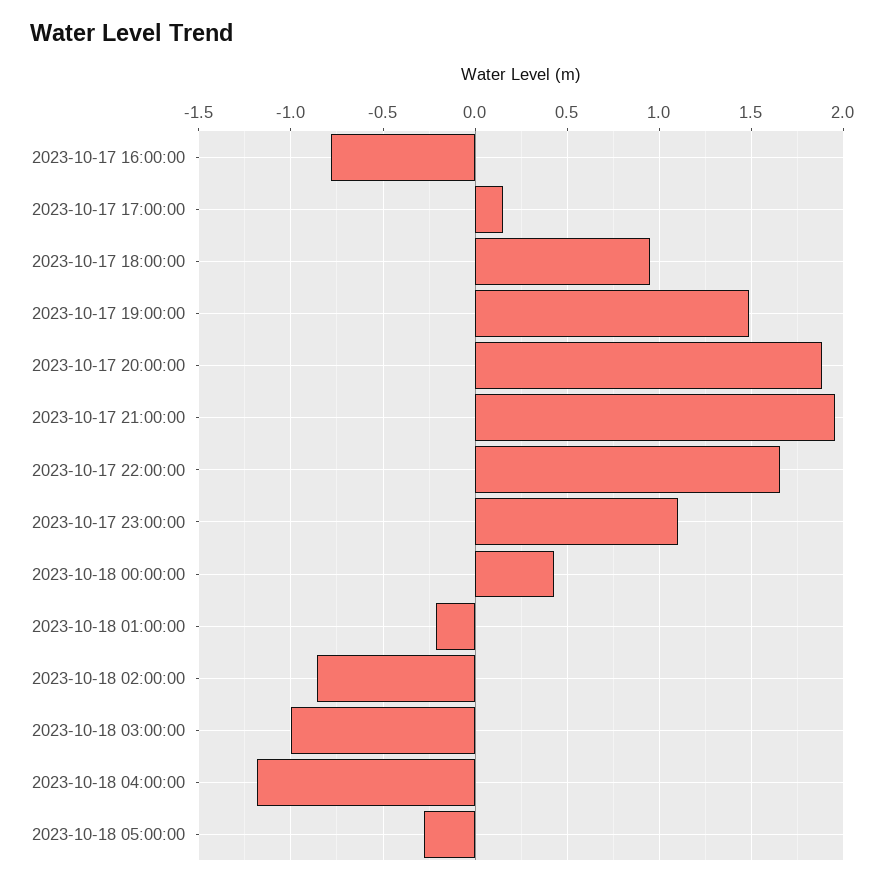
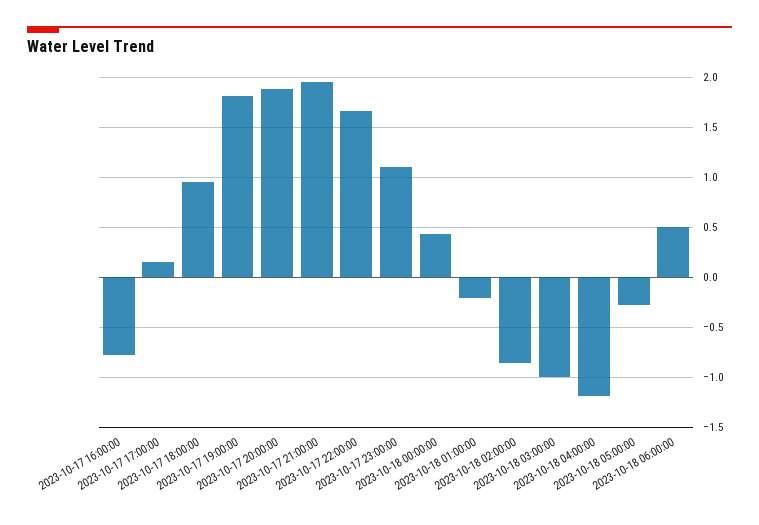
2023-10-17 19:00:00: 1.5 -> 1.8
2023-10-18 06:00:00: none -> 0.5

